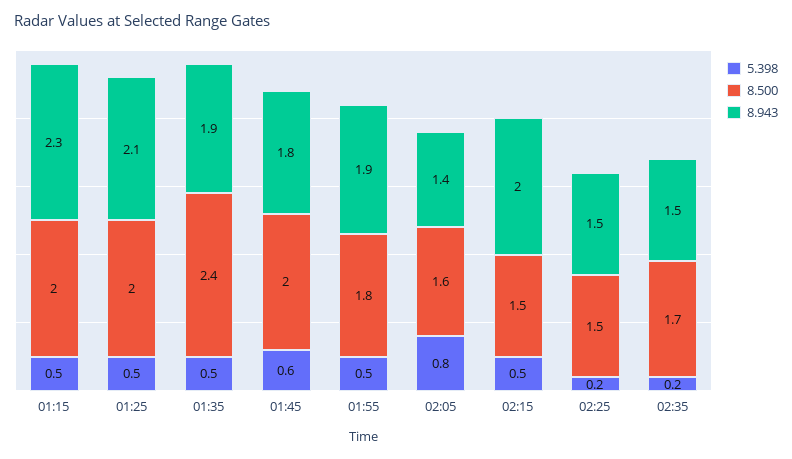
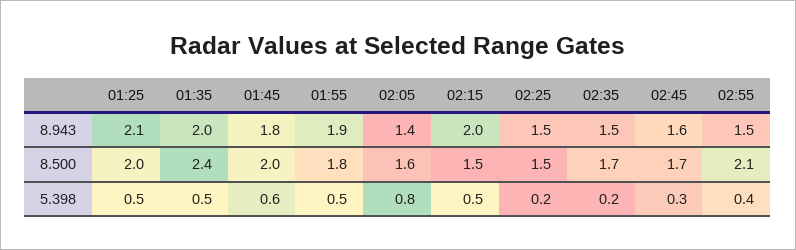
5.398, 01:15: 0.5 -> none
8.500, 01:15: 2 -> none
8.943, 01:15: 2.3 -> none
8.943, 01:35: 1.9 -> 2
8.943, 02:45: none -> 1.6
8.943, 02:55: none -> 1.5
8.500, 02:45: none -> 1.7
8.500, 02:55: none -> 2.1
5.398, 02:45: none -> 0.3
5.398, 02:55: none -> 0.4

